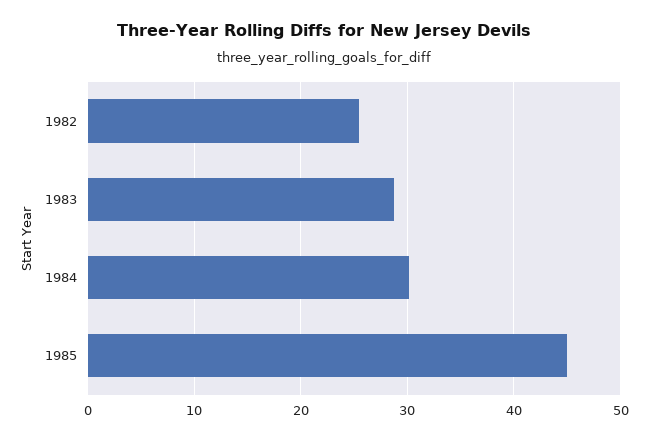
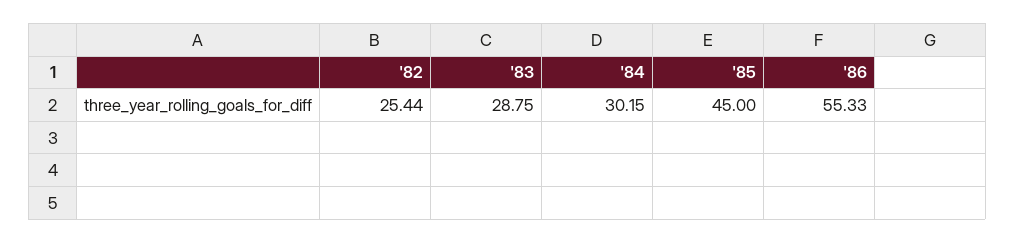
'86: none -> 55.33

